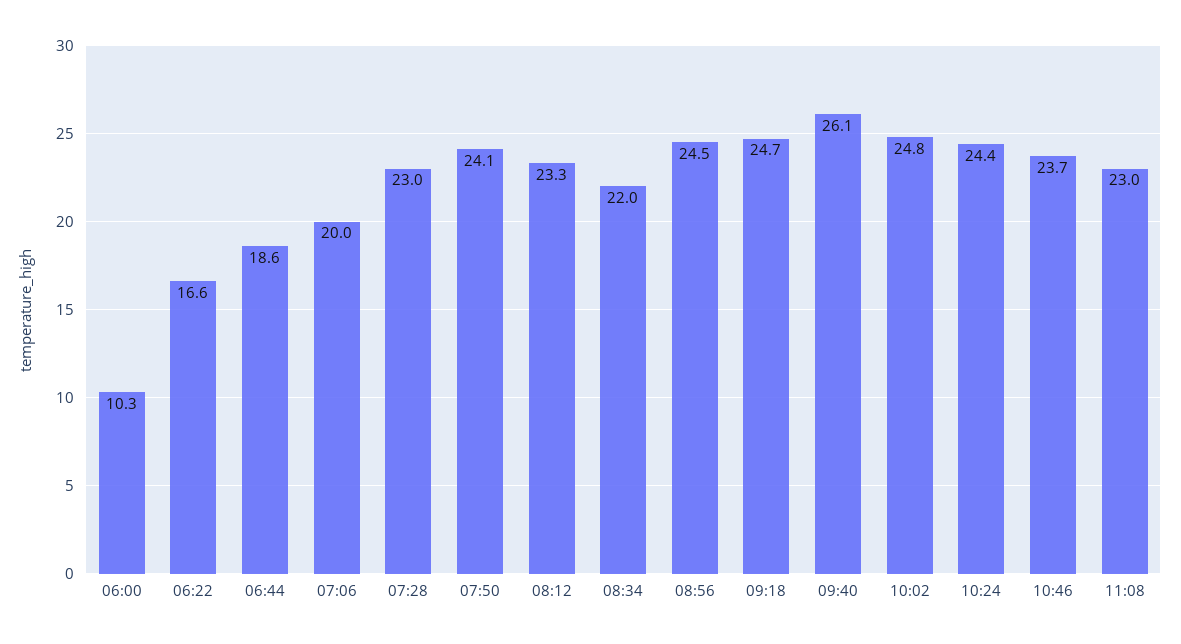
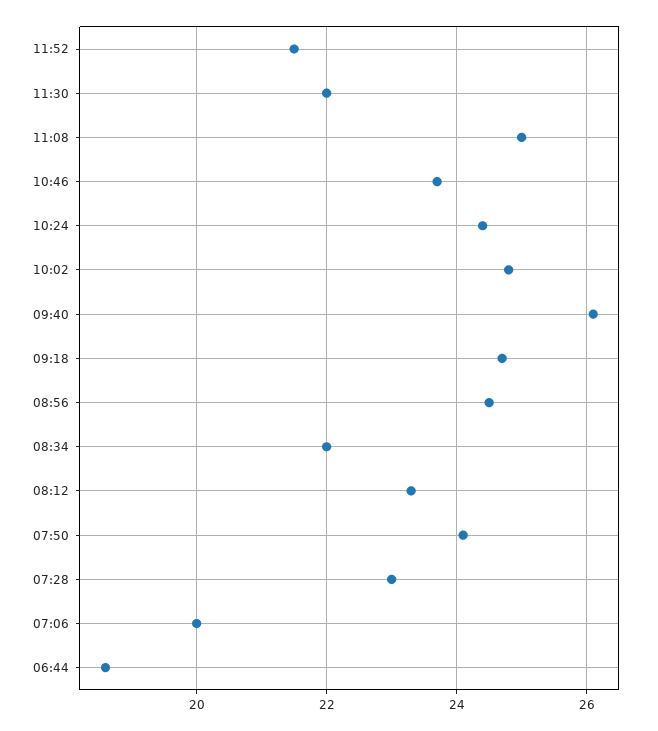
06:00: 10.3 -> none
06:22: 16.6 -> none
11:08: 23 -> 25
11:52: none -> 21.5
11:30: none -> 22

